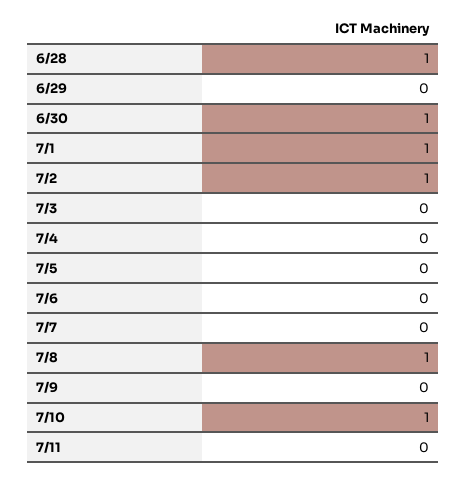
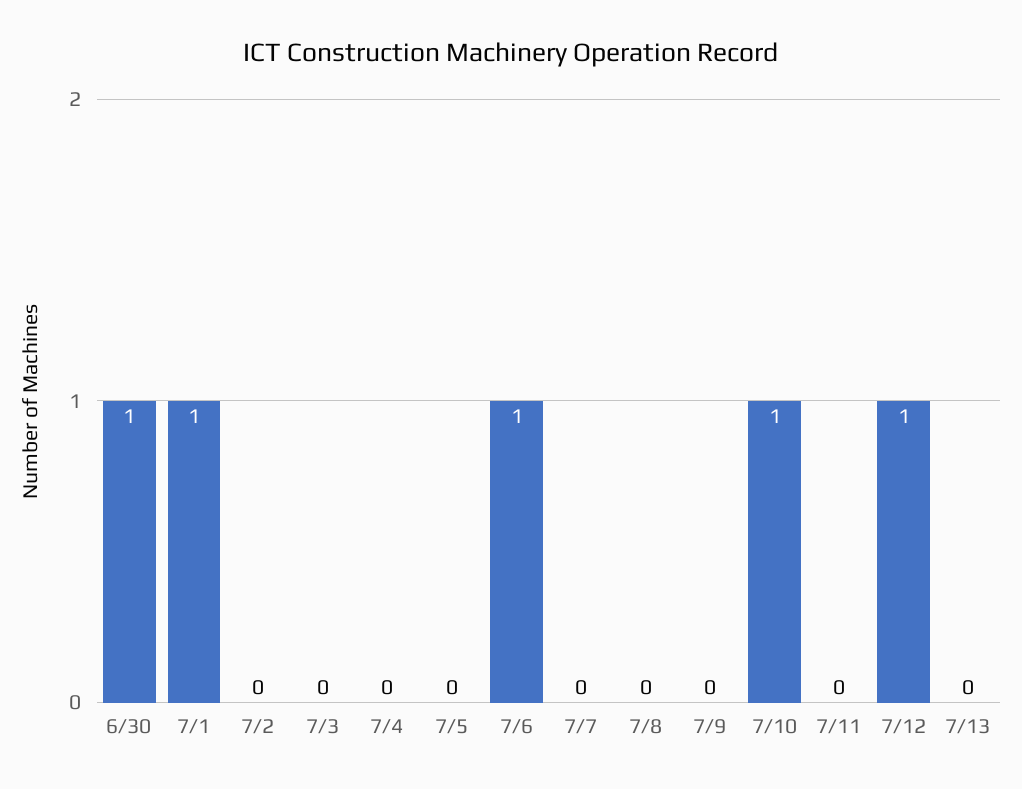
6/28: 1 -> none
6/29: 0 -> none
7/2: 1 -> 0
7/6: 0 -> 1
7/8: 1 -> 0
7/12: none -> 1
7/13: none -> 0

